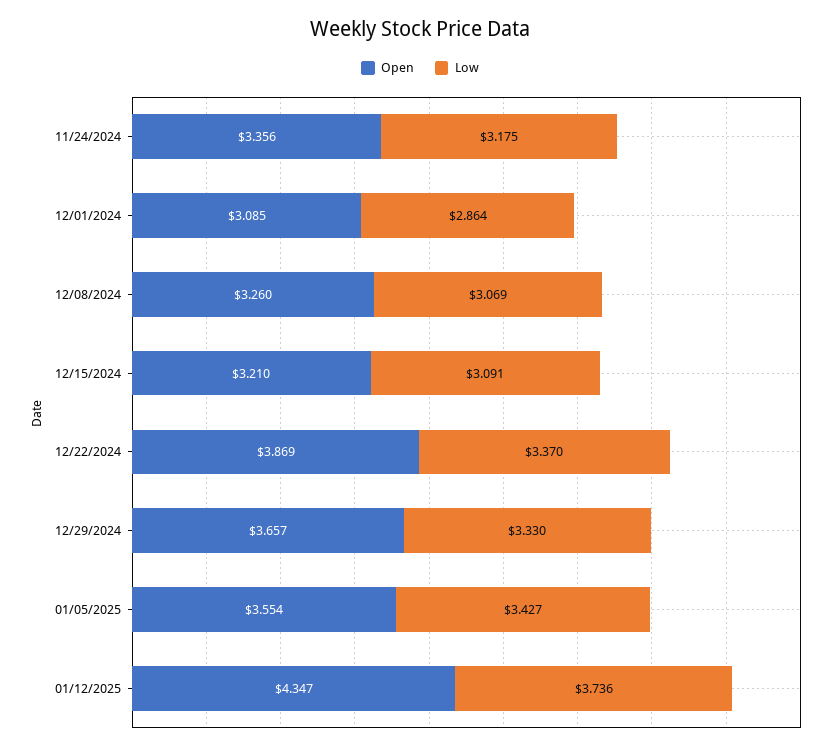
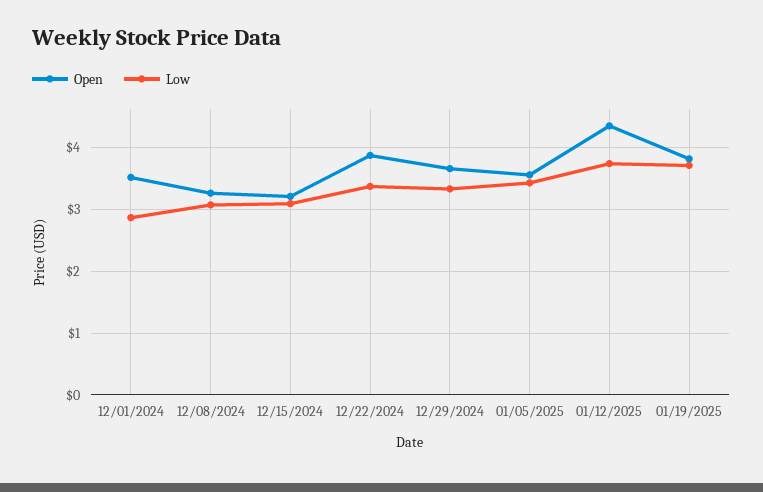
Open, 11/24/2024: 3.356 -> none
Low, 11/24/2024: 3.175 -> none
Open, 12/01/2024: 3.085 -> 3.5
Open, 01/19/2025: none -> 3.8
Low, 01/19/2025: none -> 3.7

